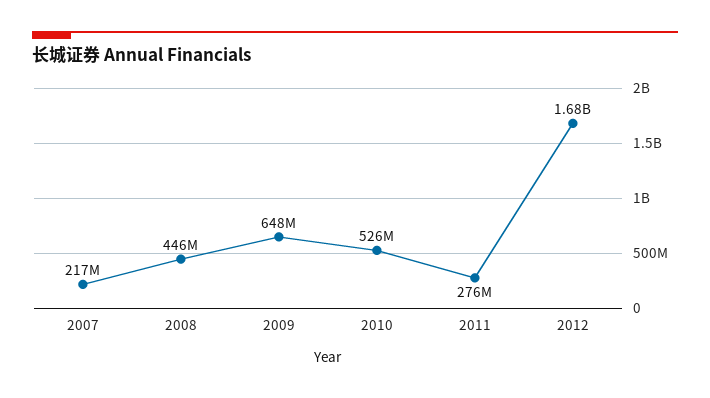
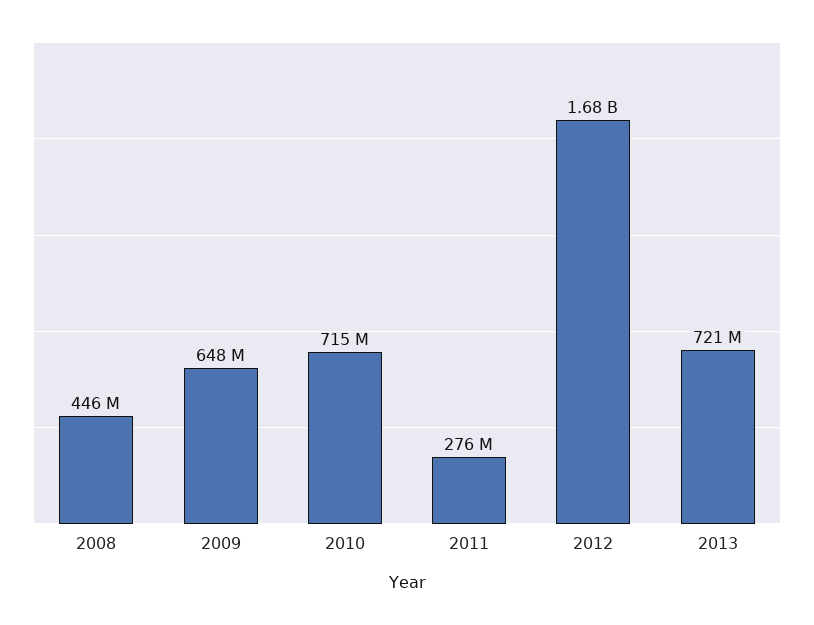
2007: 217000000 -> none
2010: 526000000 -> 715000000
2013: none -> 721000000

